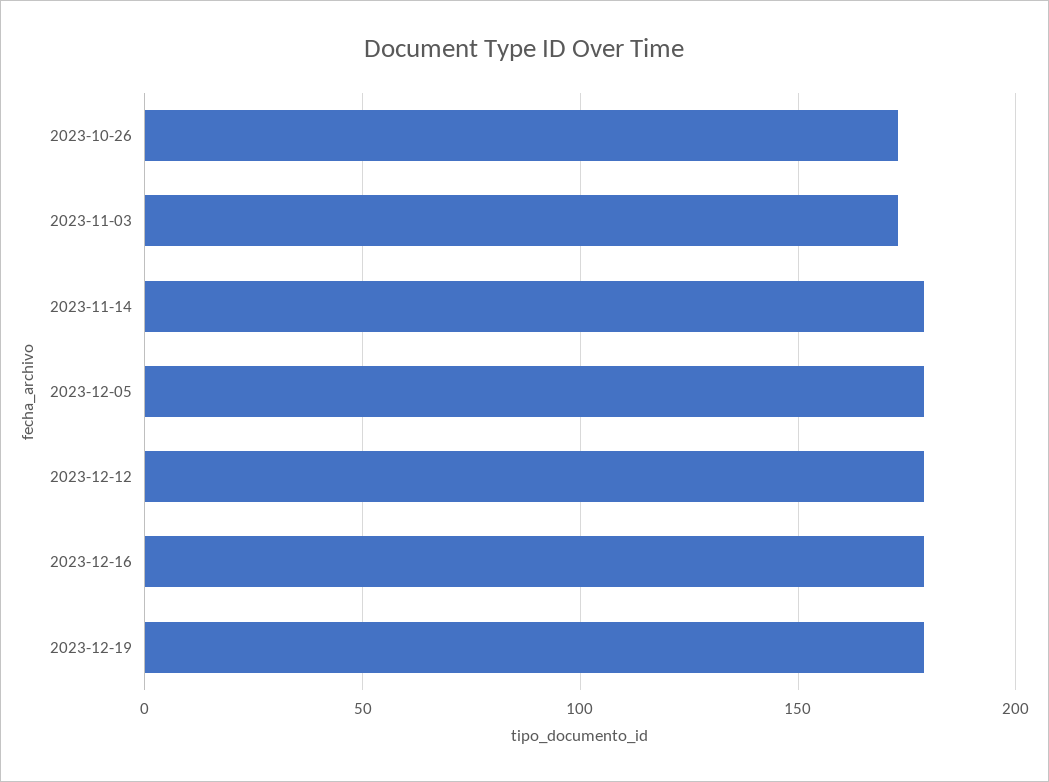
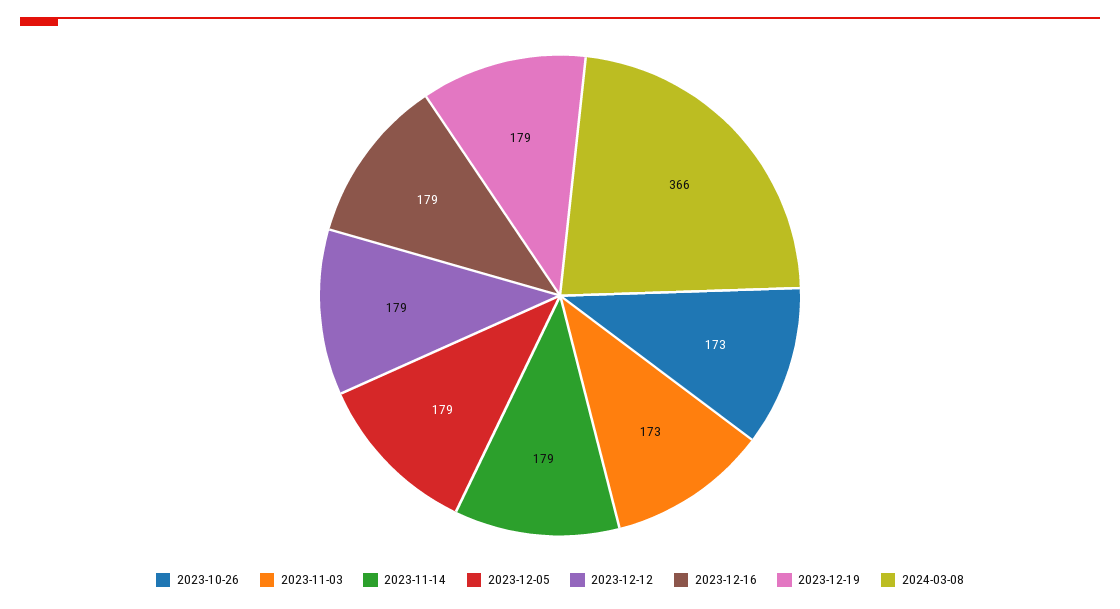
2024-03-08: none -> 366

